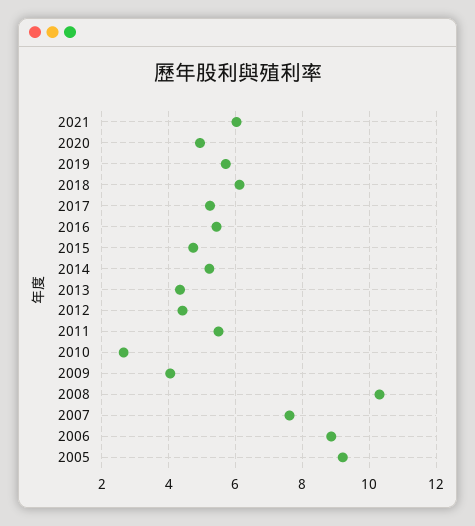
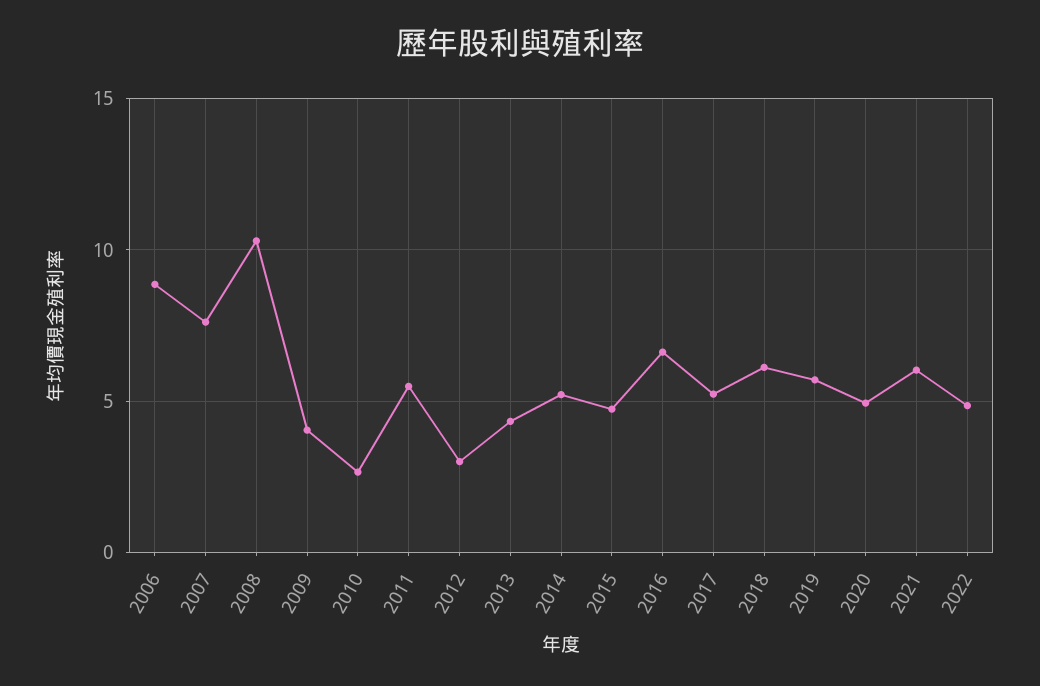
2016: 5.4 -> 6.5
2012: 4.4 -> 3
2005: 9.2 -> none
2022: none -> 5

